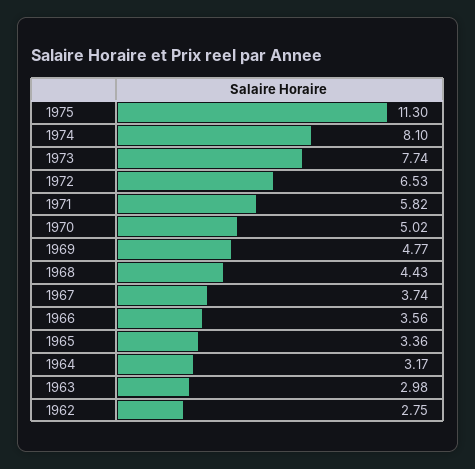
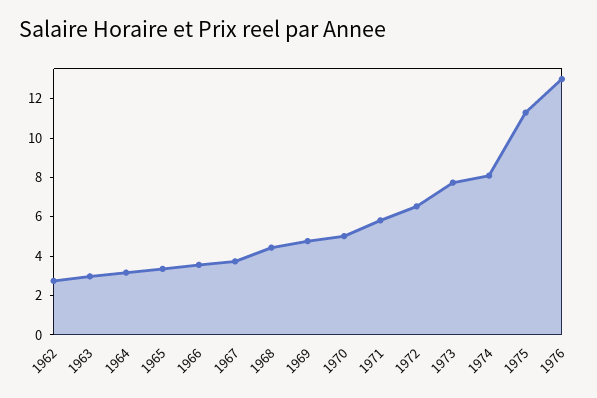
1976: none -> 13

